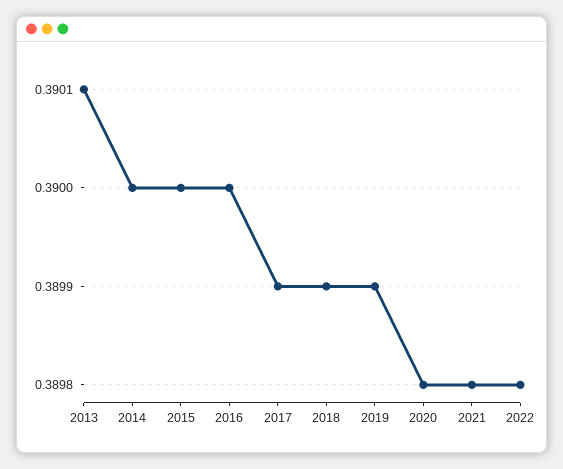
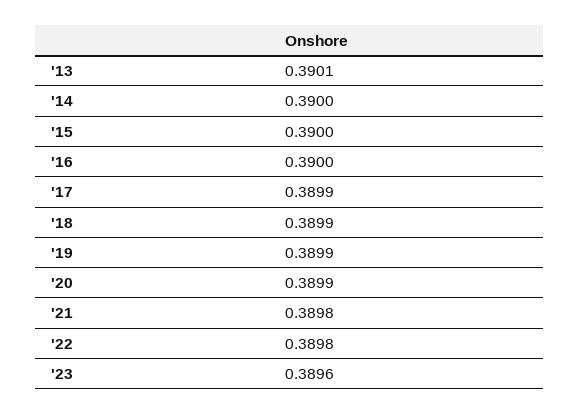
2020: 0.3898 -> 0.3899
'23: none -> 0.3896

